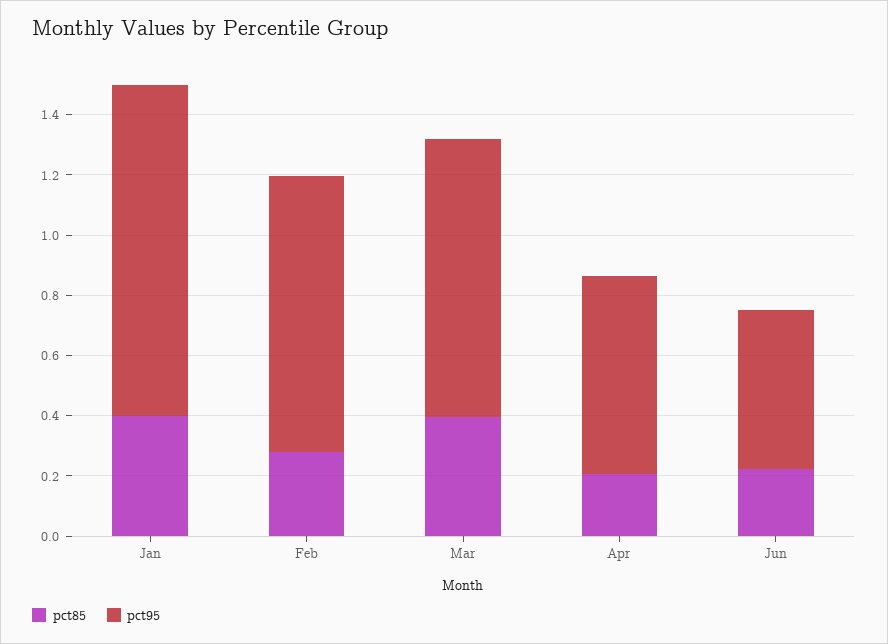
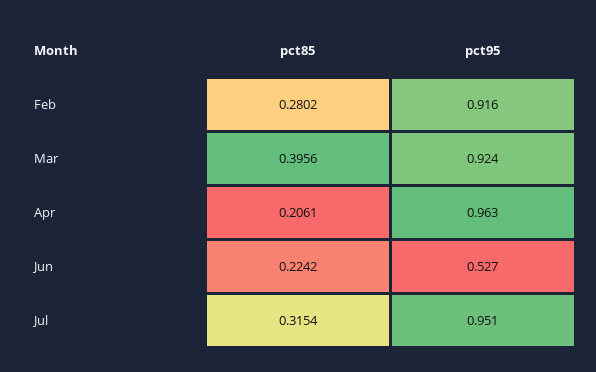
pct85, Jan: 0.4 -> none
pct95, Jan: 1.1 -> none
pct95, Apr: 0.65 -> 0.963
pct85, Jul: none -> 0.3154
pct95, Jul: none -> 0.951

